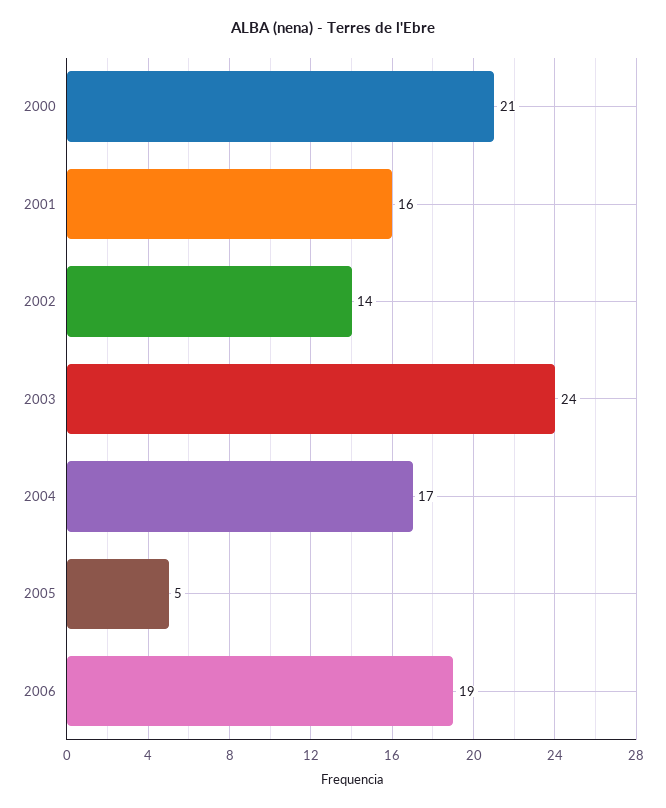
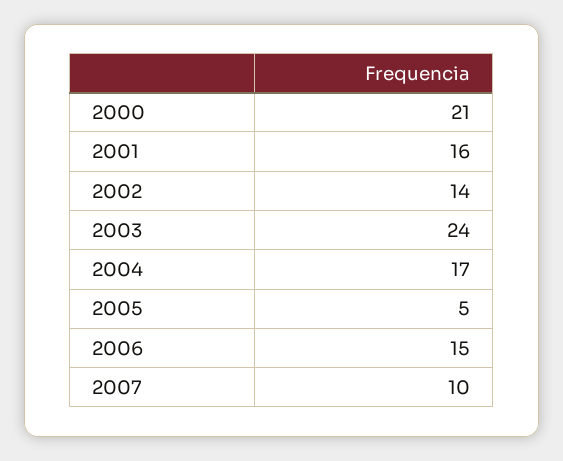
2006: 19 -> 15
2007: none -> 10

